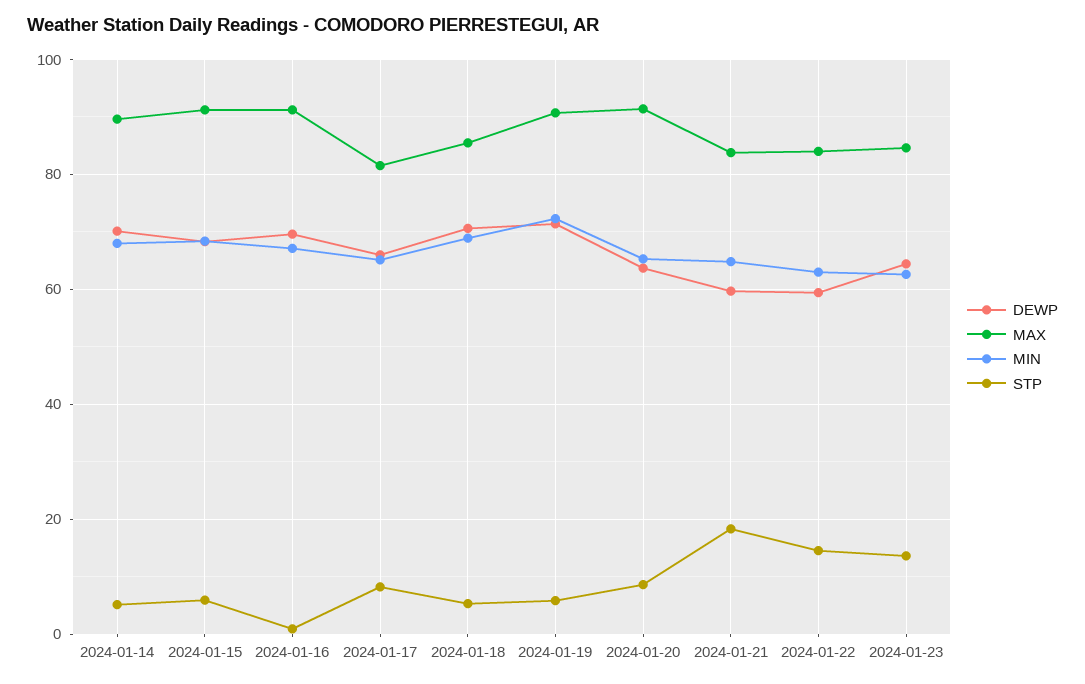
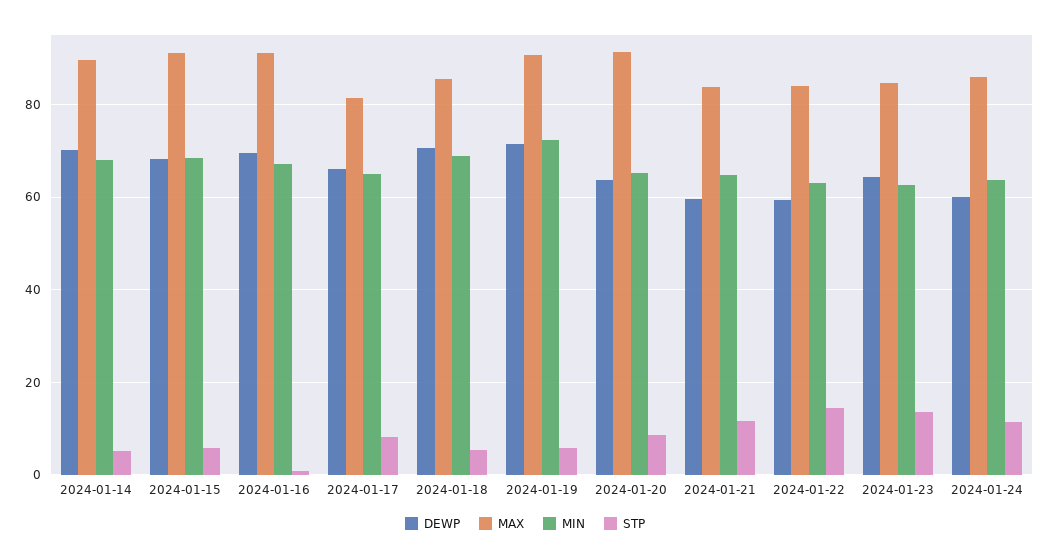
STP, 2024-01-21: 18 -> 12
DEWP, 2024-01-24: none -> 60
MAX, 2024-01-24: none -> 86
MIN, 2024-01-24: none -> 64
STP, 2024-01-24: none -> 12

